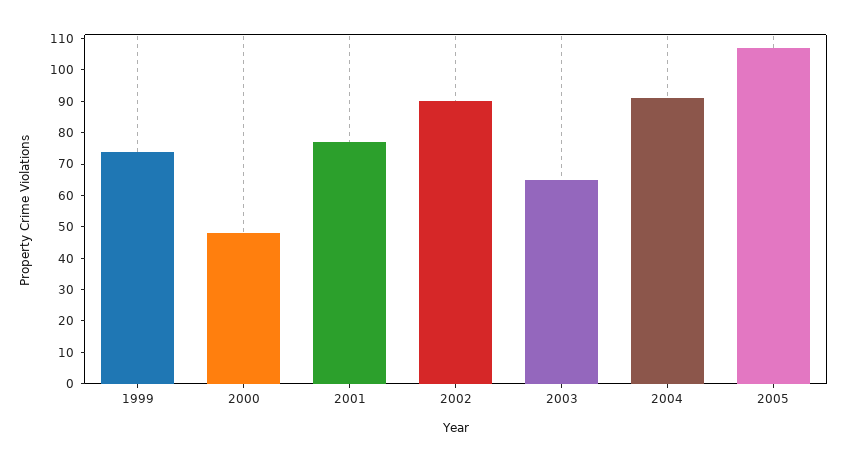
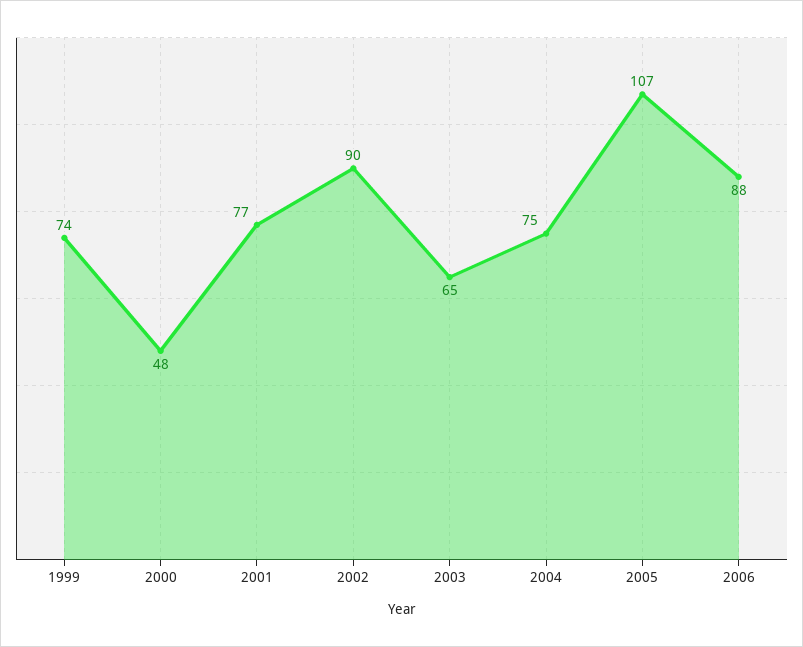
2004: 90 -> 75
2006: none -> 88

